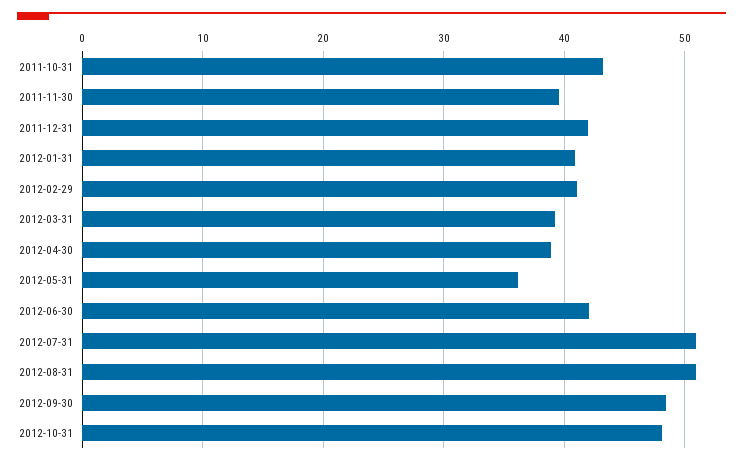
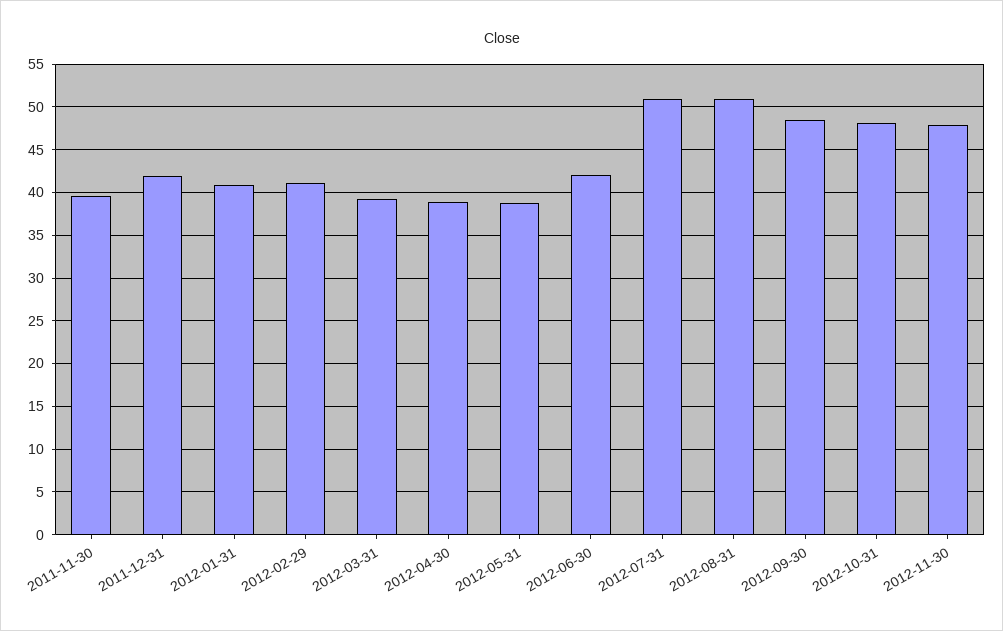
2011-10-31: 43 -> none
2012-05-31: 36 -> 39
2012-11-30: none -> 48

